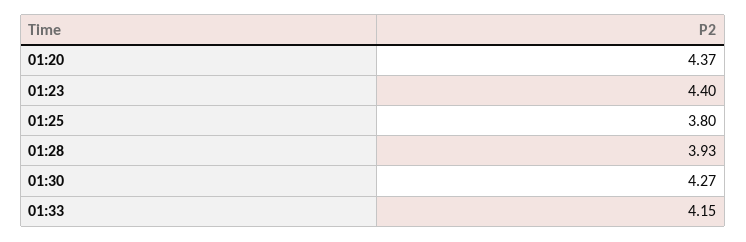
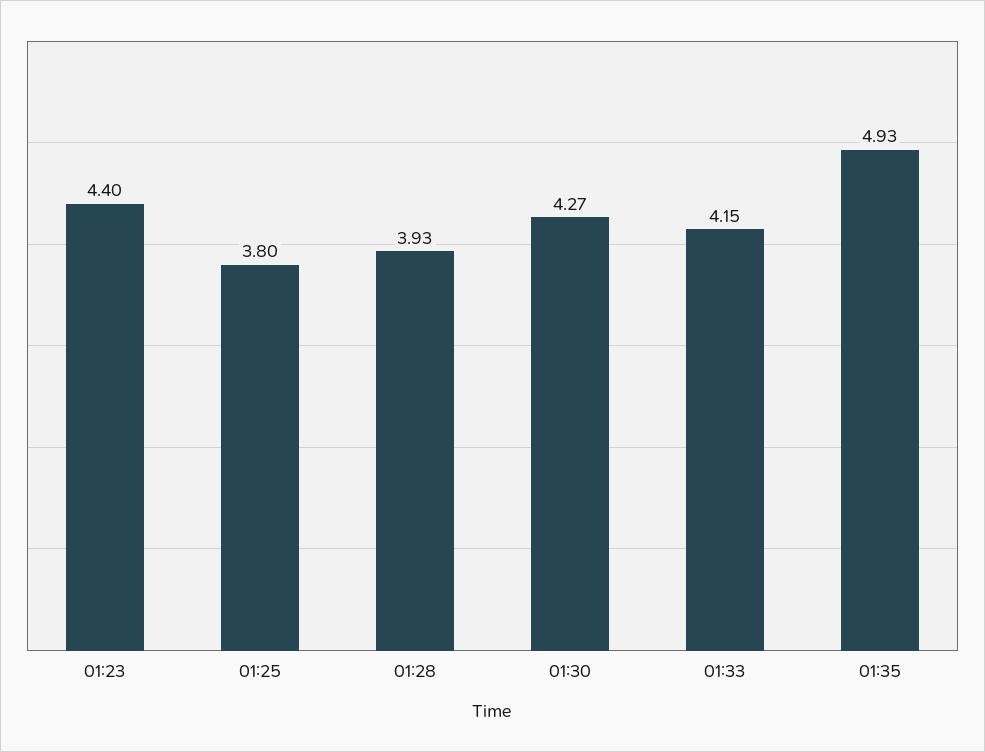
01:20: 4.37 -> none
01:35: none -> 4.93

